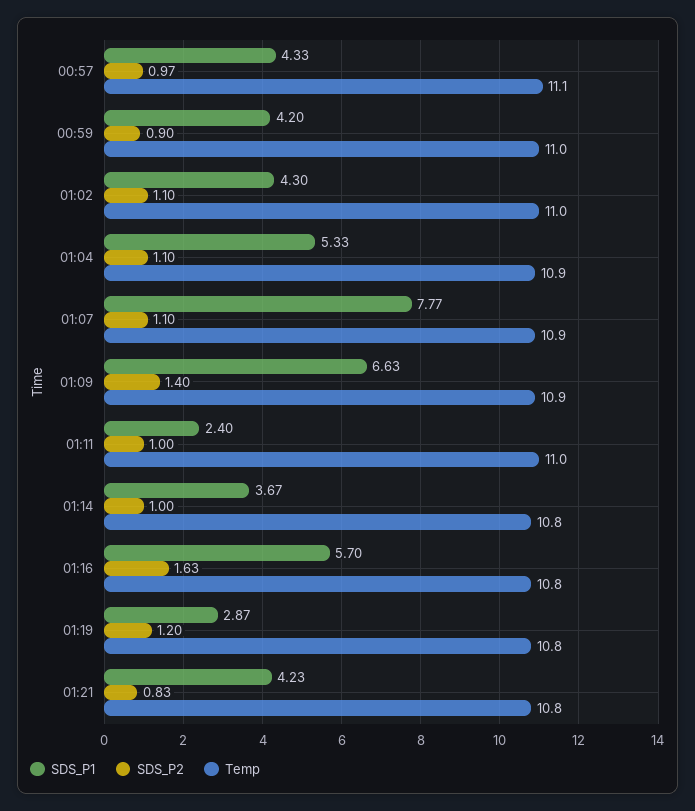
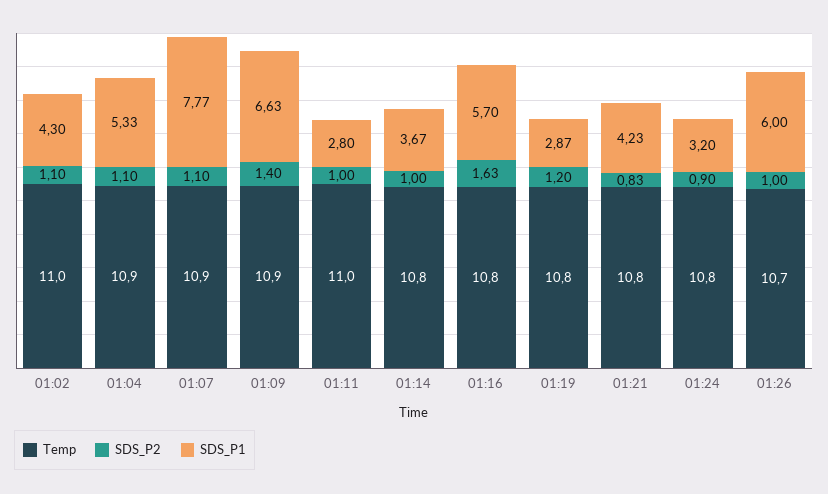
SDS_P1, 00:57: 4.33 -> none
SDS_P2, 00:57: 0.97 -> none
Temp, 00:57: 11.1 -> none
SDS_P1, 00:59: 4.2 -> none
SDS_P2, 00:59: 0.9 -> none
Temp, 00:59: 11 -> none
SDS_P1, 01:11: 2.4 -> 2.8
Temp, 01:24: none -> 10.8
SDS_P2, 01:24: none -> 0.9
SDS_P1, 01:24: none -> 3.2
Temp, 01:26: none -> 10.7
SDS_P2, 01:26: none -> 1
SDS_P1, 01:26: none -> 6

